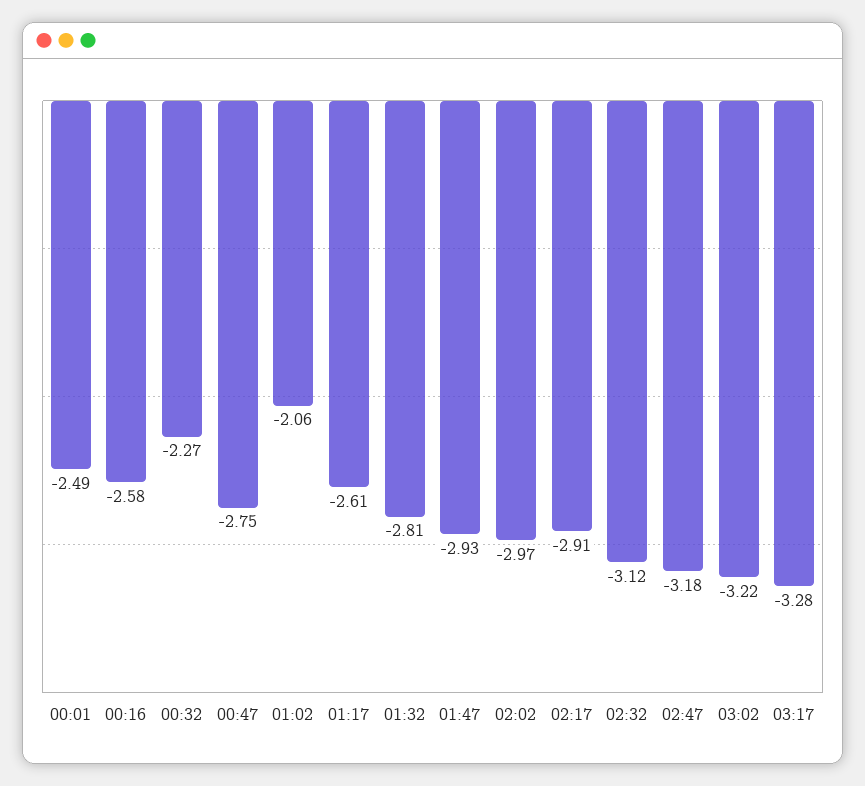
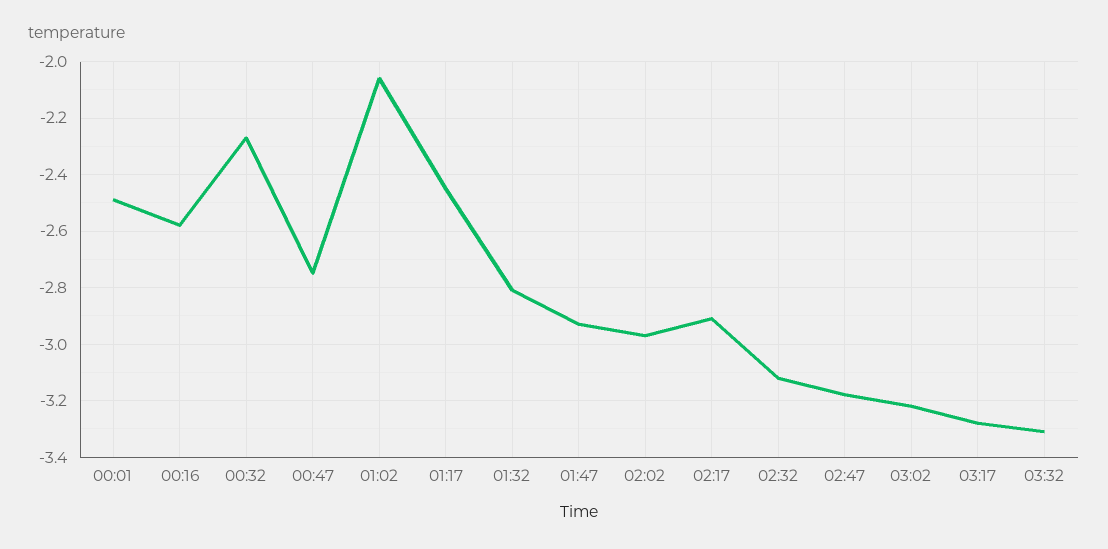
01:17: -2.61 -> -2.45
03:32: none -> -3.3

